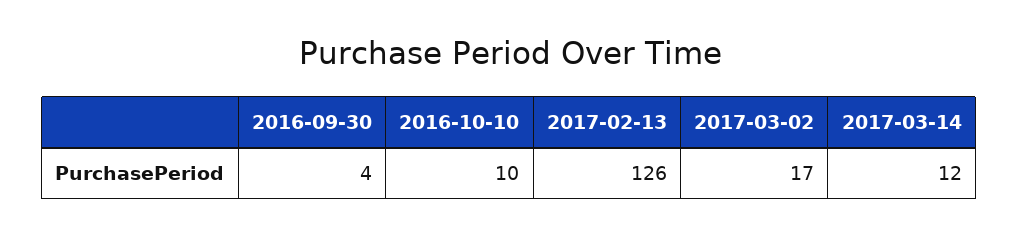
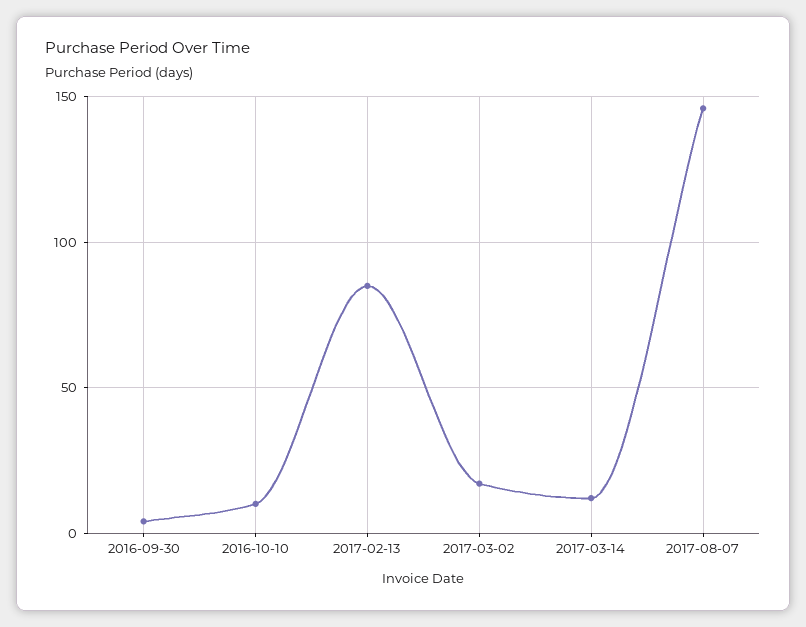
2017-02-13: 126 -> 85
2017-08-07: none -> 145

